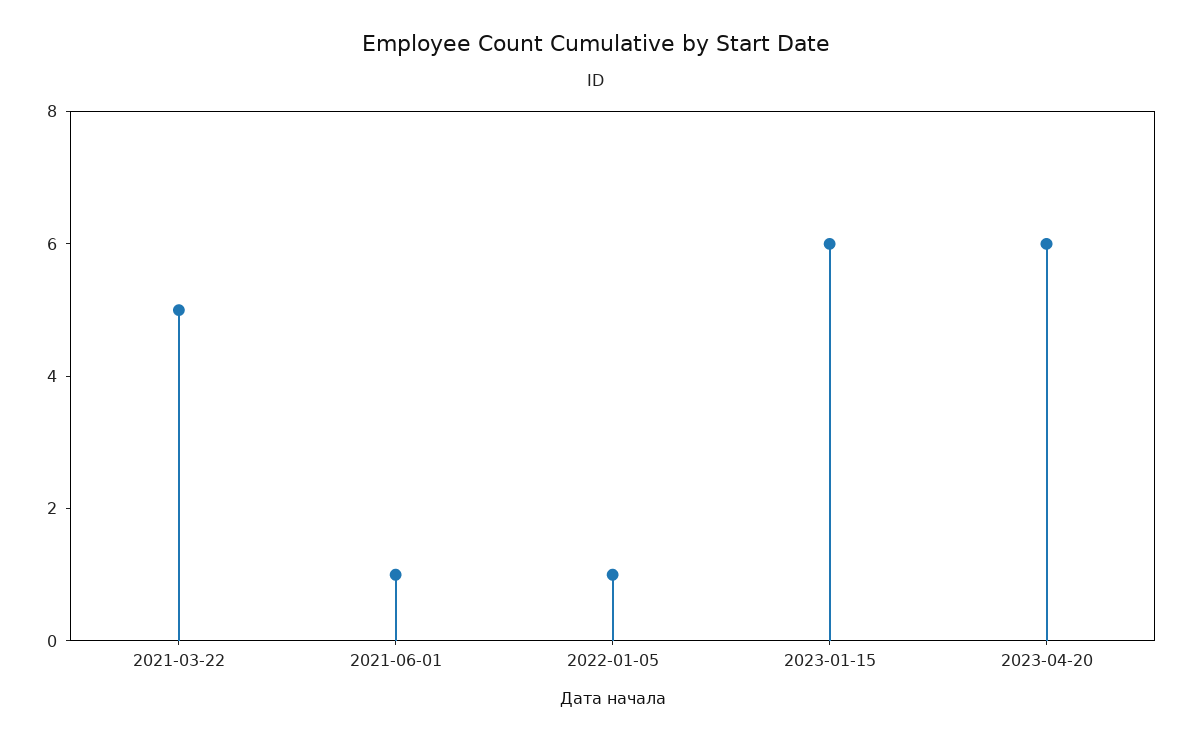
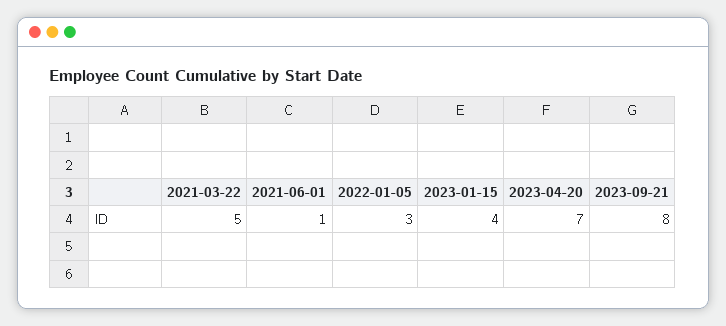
2022-01-05: 1 -> 3
2023-01-15: 6 -> 4
2023-04-20: 6 -> 7
2023-09-21: none -> 8

